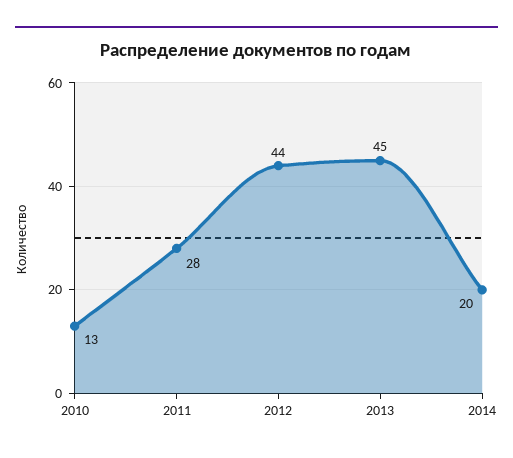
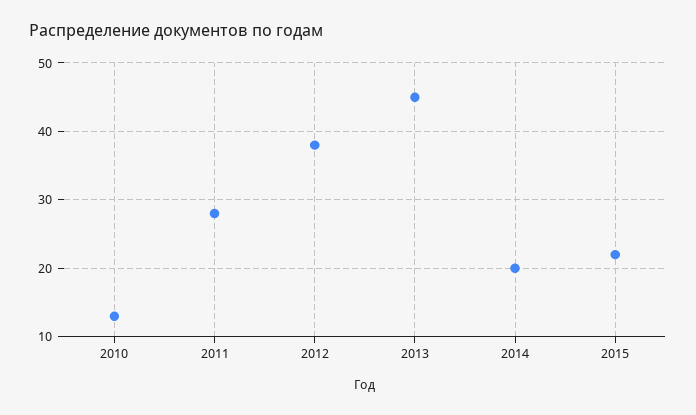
2012: 44 -> 38
2015: none -> 22

